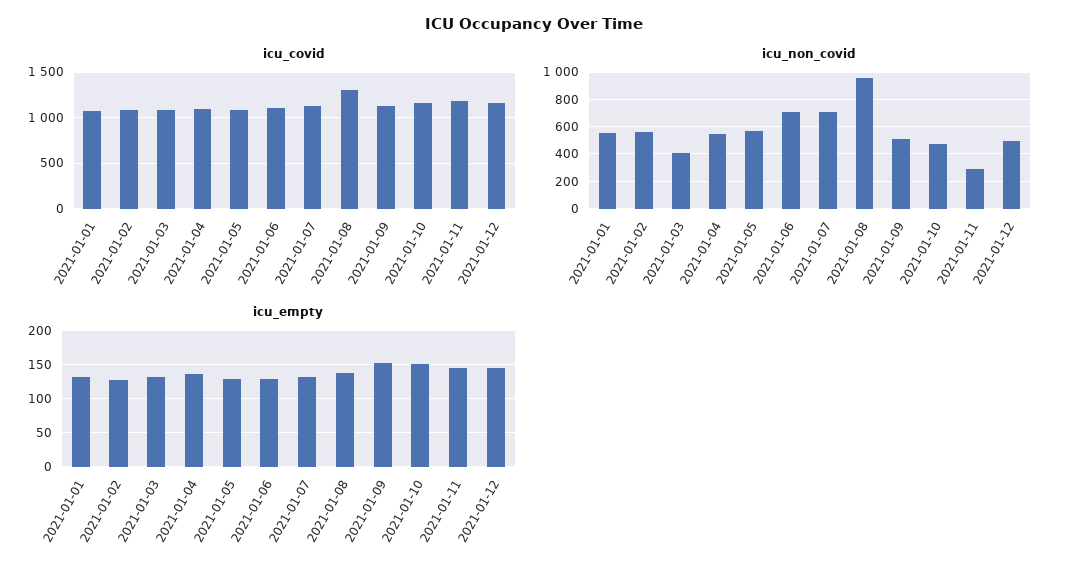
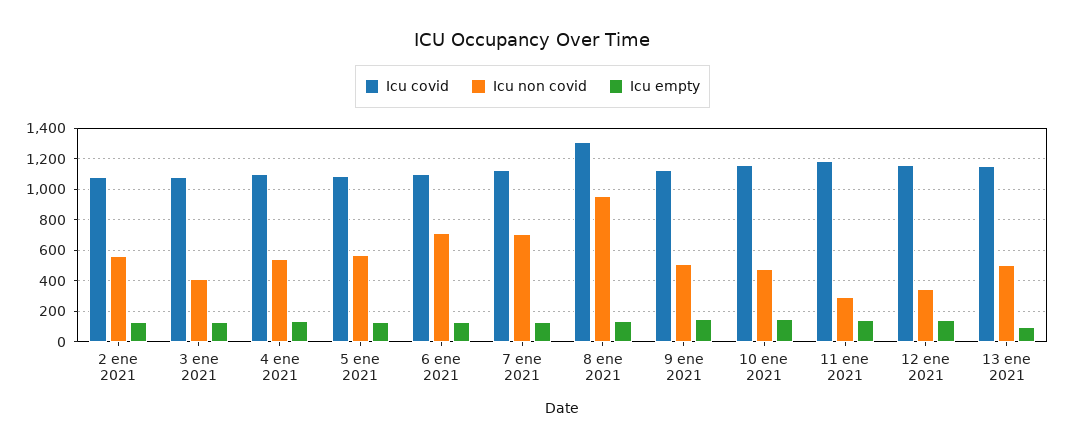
icu_covid, 2021-01-01: 1100 -> none
icu_non_covid, 2021-01-01: 550 -> none
icu_non_covid, 2021-01-12: 500 -> 350
icu_empty, 2021-01-01: 130 -> none
icu_covid, 13 ene 2021: none -> 1150
icu_non_covid, 13 ene 2021: none -> 500
icu_empty, 13 ene 2021: none -> 100

